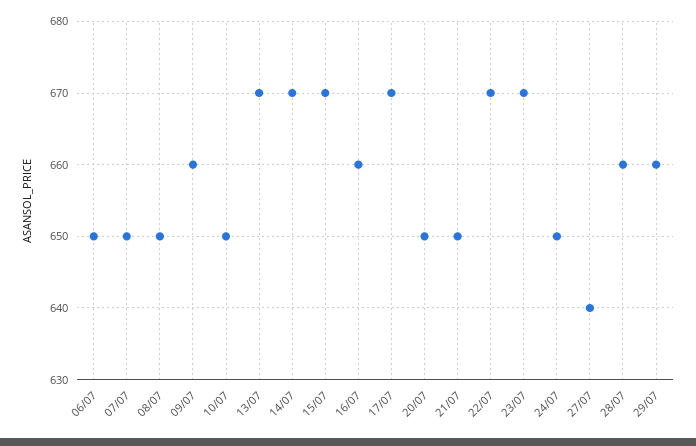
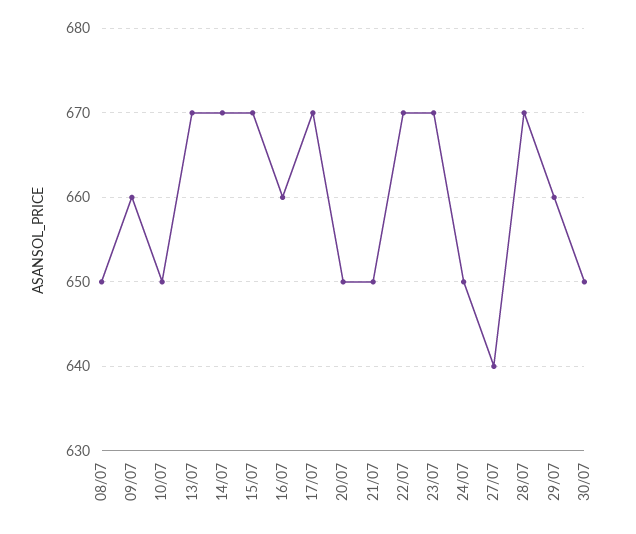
06/07: 650 -> none
07/07: 650 -> none
28/07: 660 -> 670
30/07: none -> 650

